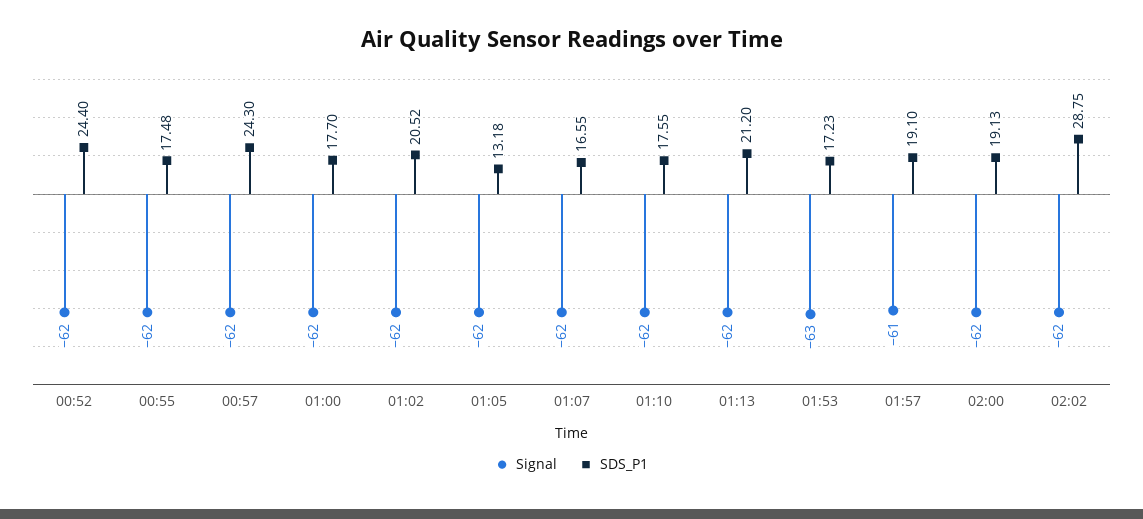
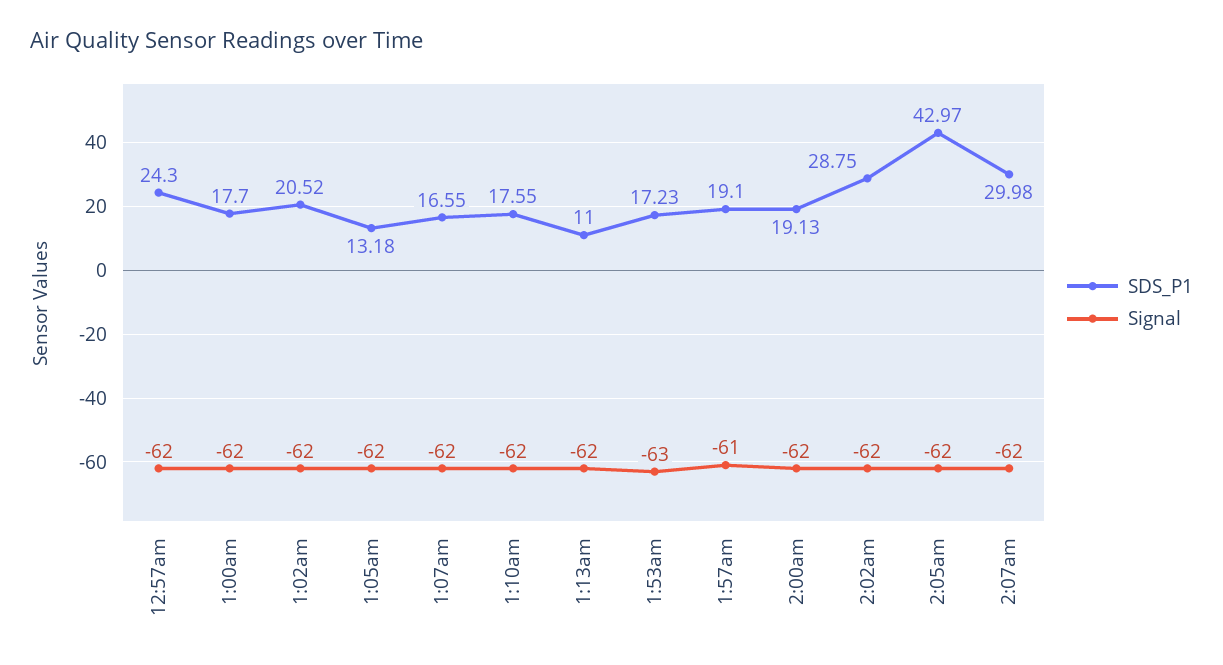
Signal, 00:52: -62 -> none
SDS_P1, 00:52: 24.4 -> none
Signal, 00:55: -62 -> none
SDS_P1, 00:55: 17.48 -> none
SDS_P1, 01:13: 21.2 -> 11
SDS_P1, 2:05am: none -> 42.97
Signal, 2:05am: none -> -62
SDS_P1, 2:07am: none -> 29.98
Signal, 2:07am: none -> -62

